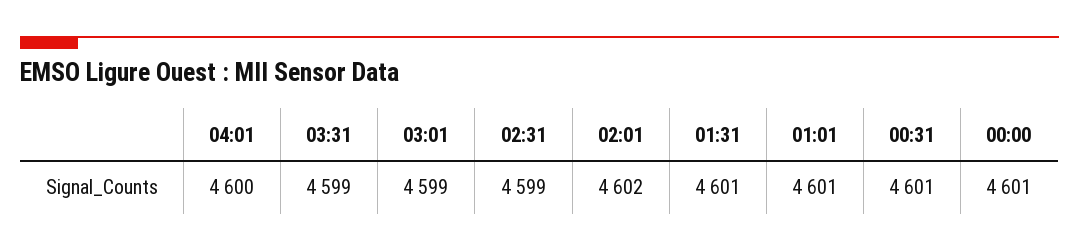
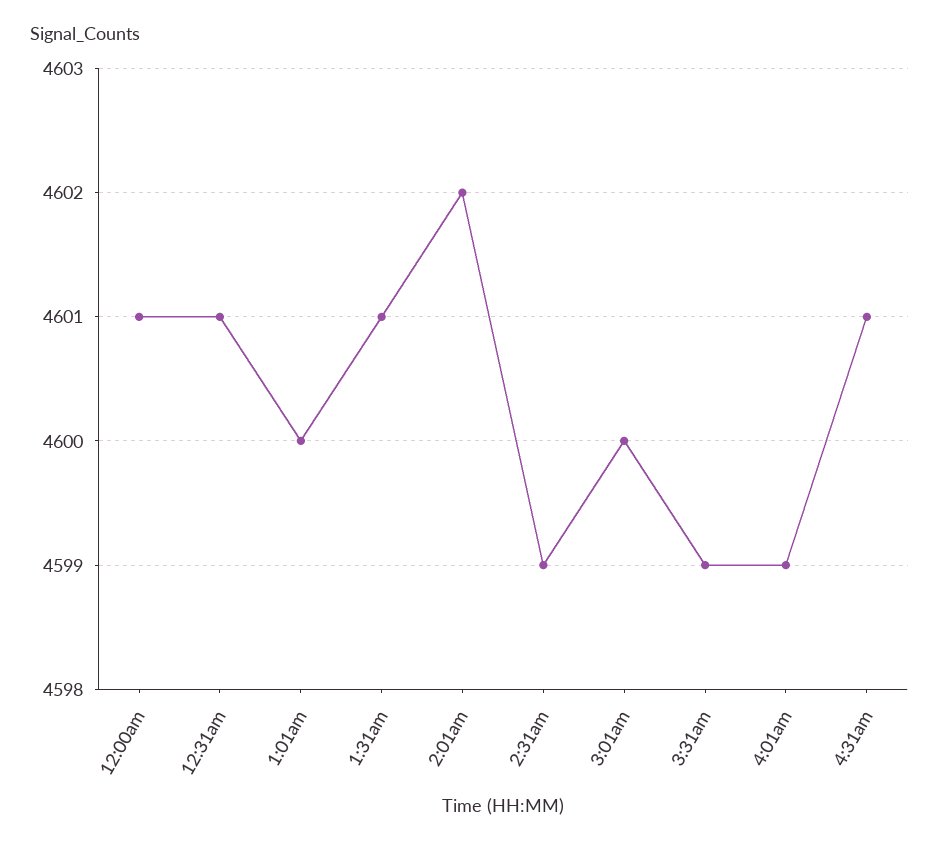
04:01: 4600 -> 4599
03:01: 4599 -> 4600
01:01: 4601 -> 4600
4:31am: none -> 4601

